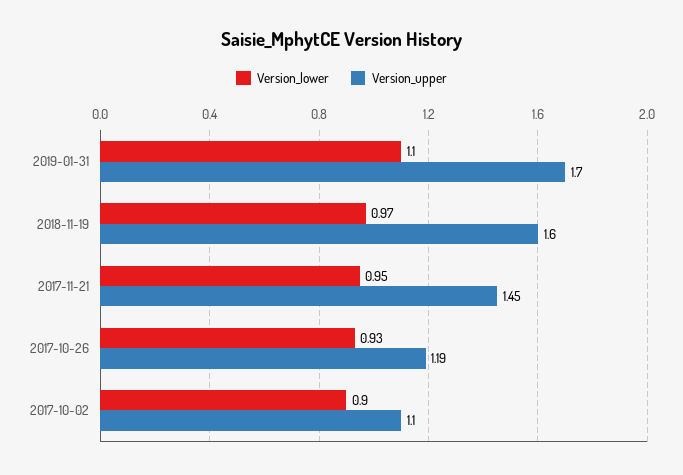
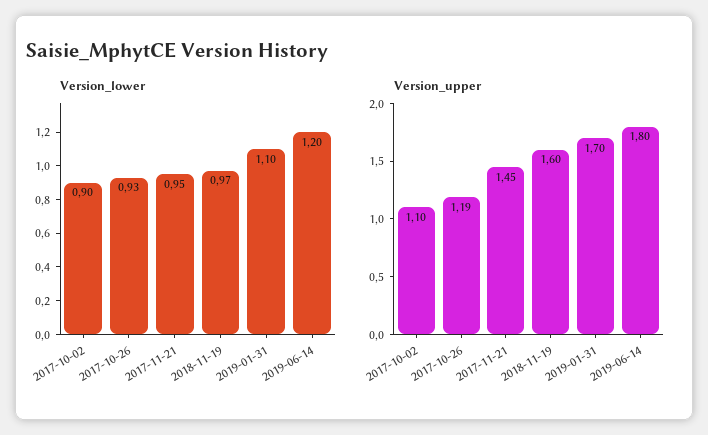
Version_lower, 2019-06-14: none -> 1.2
Version_upper, 2019-06-14: none -> 1.8

